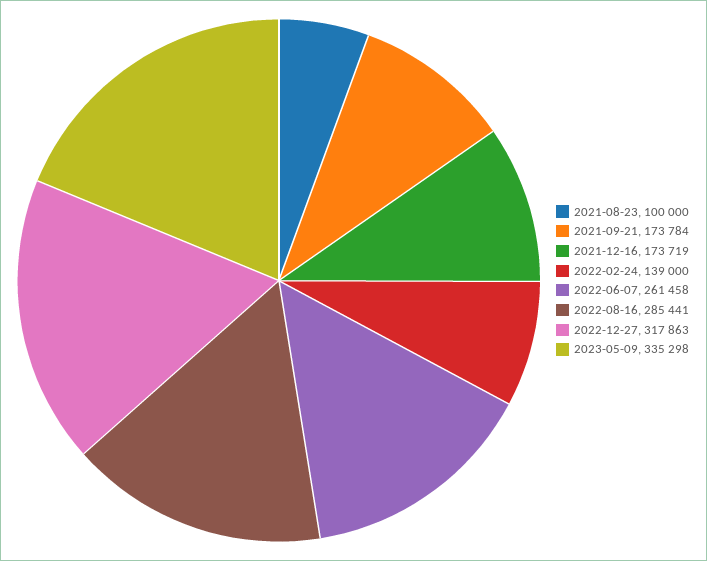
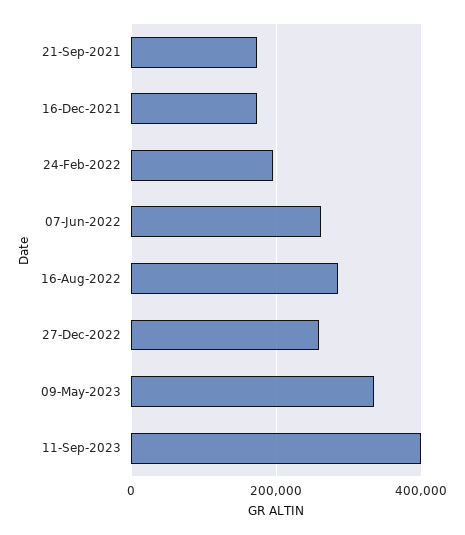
2021-08-23: 100000 -> none
2022-02-24: 139000 -> 200000
2022-12-27: 317863 -> 260000
11-Sep-2023: none -> 400000

